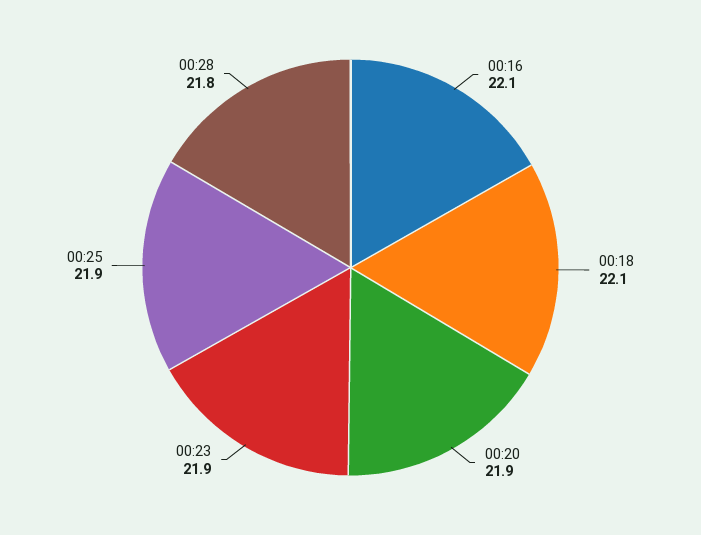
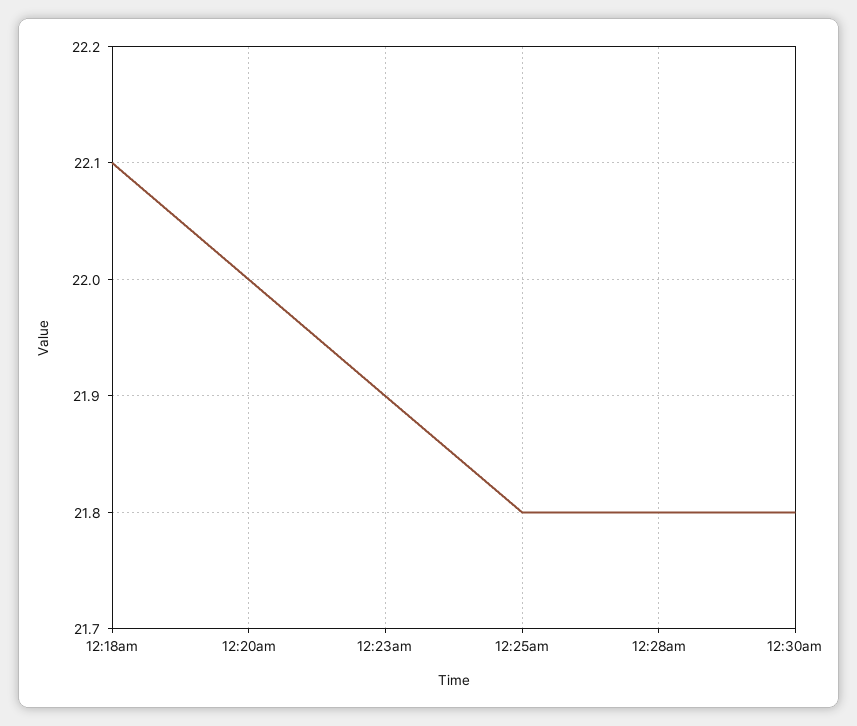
00:16: 22.1 -> none
00:20: 21.9 -> 22
00:25: 21.9 -> 21.8
12:30am: none -> 21.8

